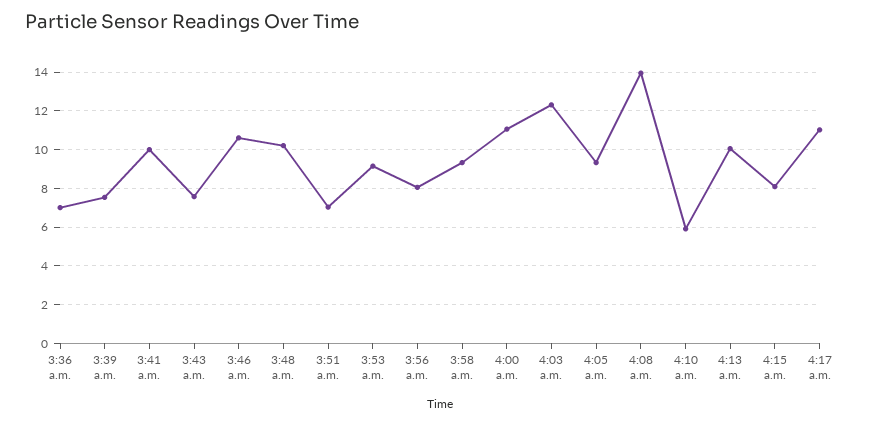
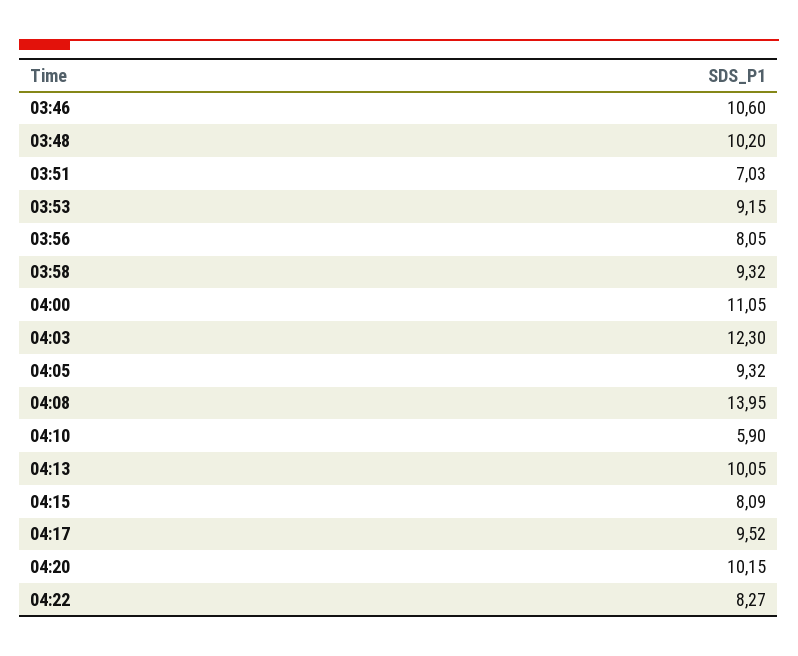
3:36 a.m.: 7 -> none
3:39 a.m.: 7.5 -> none
3:41 a.m.: 10 -> none
3:43 a.m.: 7.5 -> none
4:17 a.m.: 11 -> 9.52
04:20: none -> 10.15
04:22: none -> 8.27

